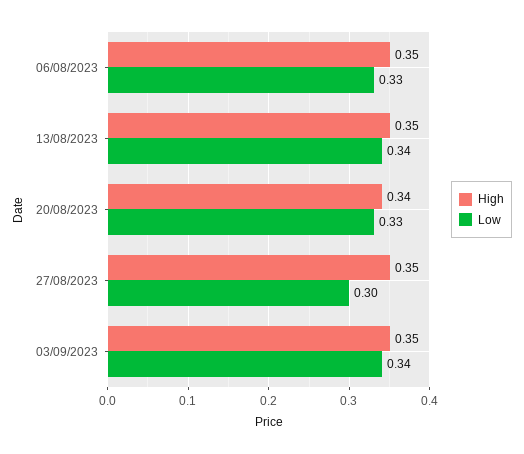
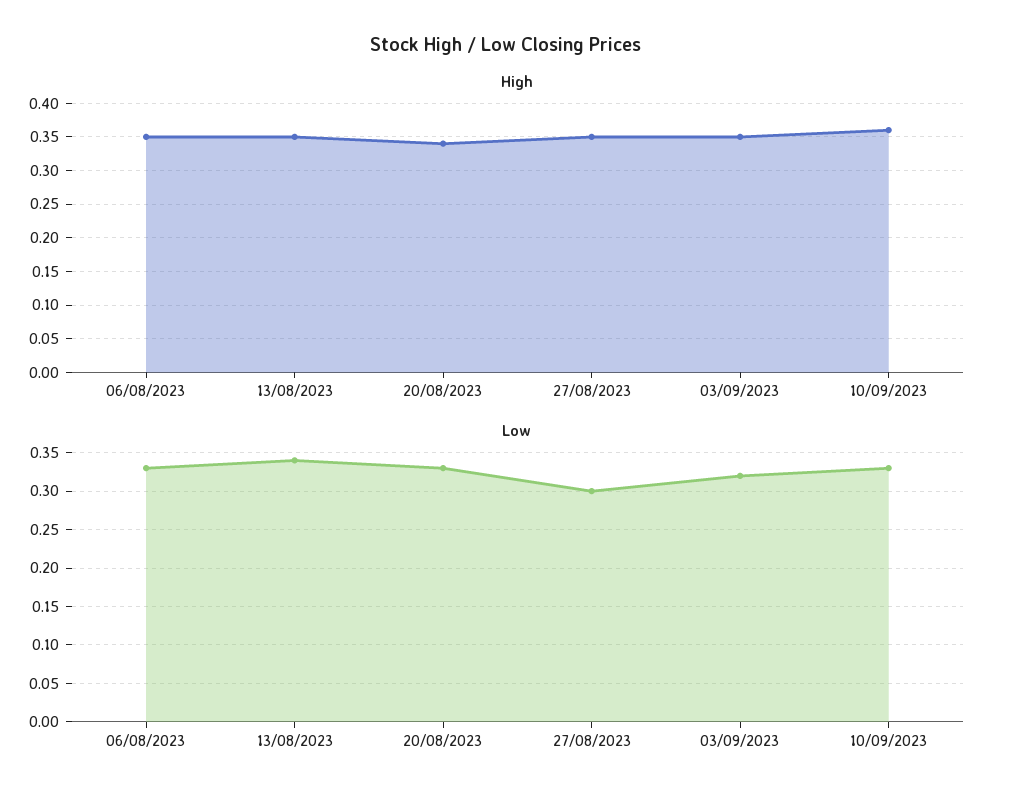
Low, 03/09/2023: 0.34 -> 0.32
High, 10/09/2023: none -> 0.36
Low, 10/09/2023: none -> 0.33

